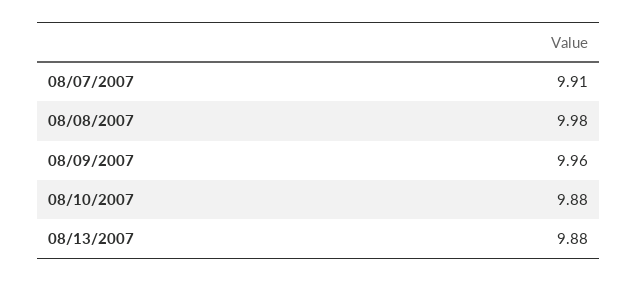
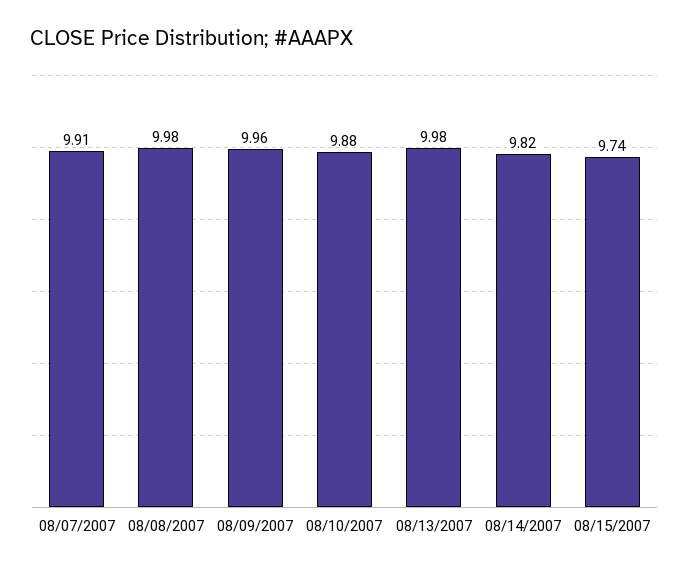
08/13/2007: 9.88 -> 9.98
08/14/2007: none -> 9.82
08/15/2007: none -> 9.74

